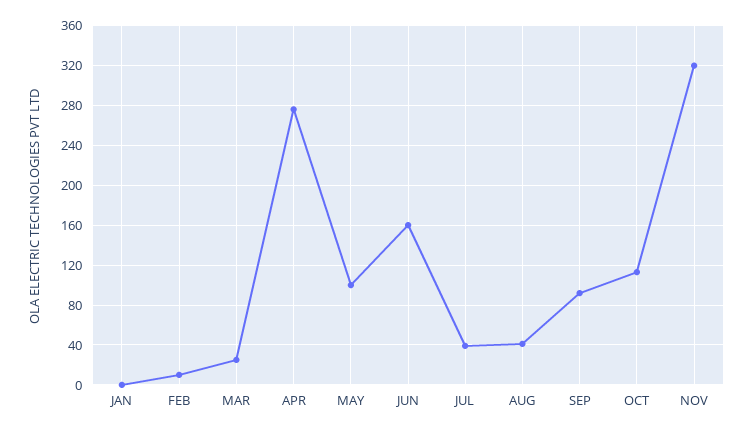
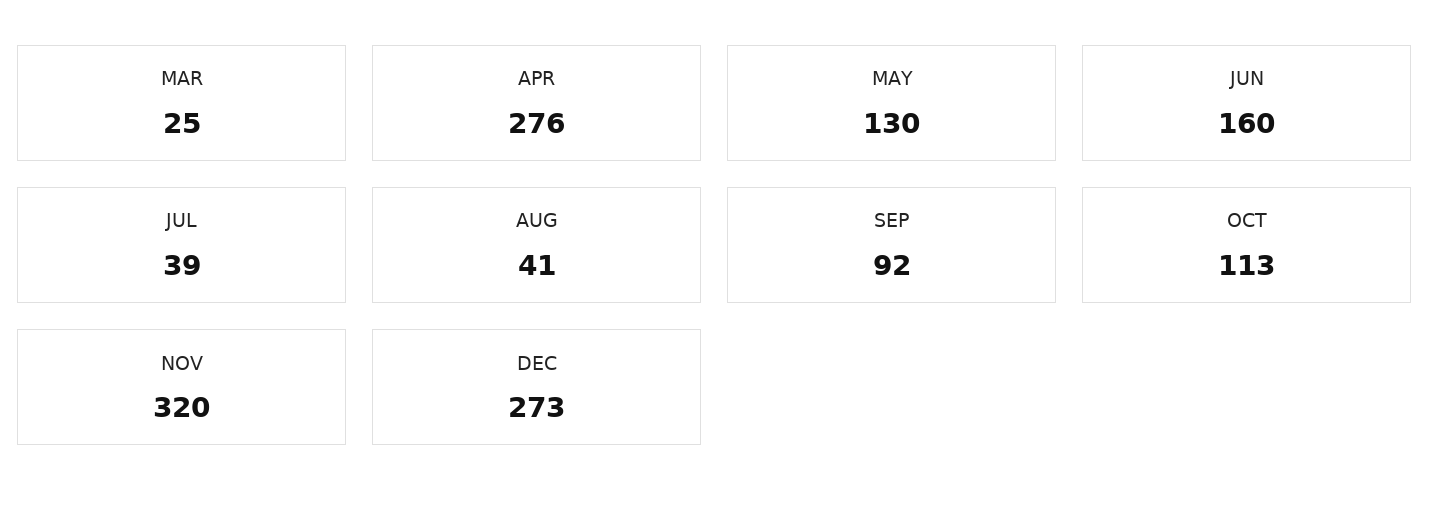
JAN: 0 -> none
FEB: 10 -> none
MAY: 100 -> 130
DEC: none -> 273

